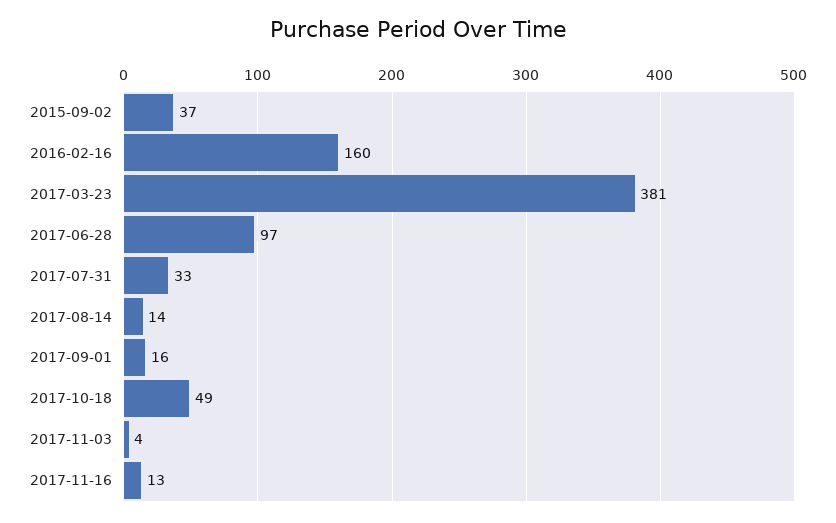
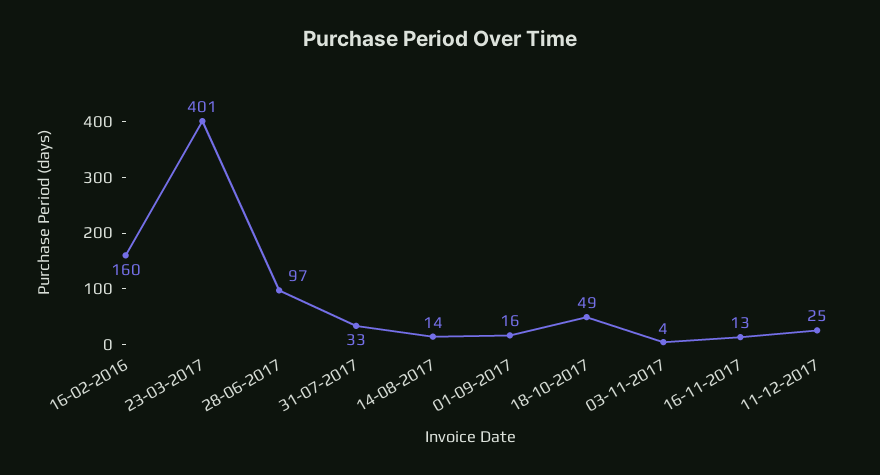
2015-09-02: 37 -> none
2017-03-23: 381 -> 401
11-12-2017: none -> 25

